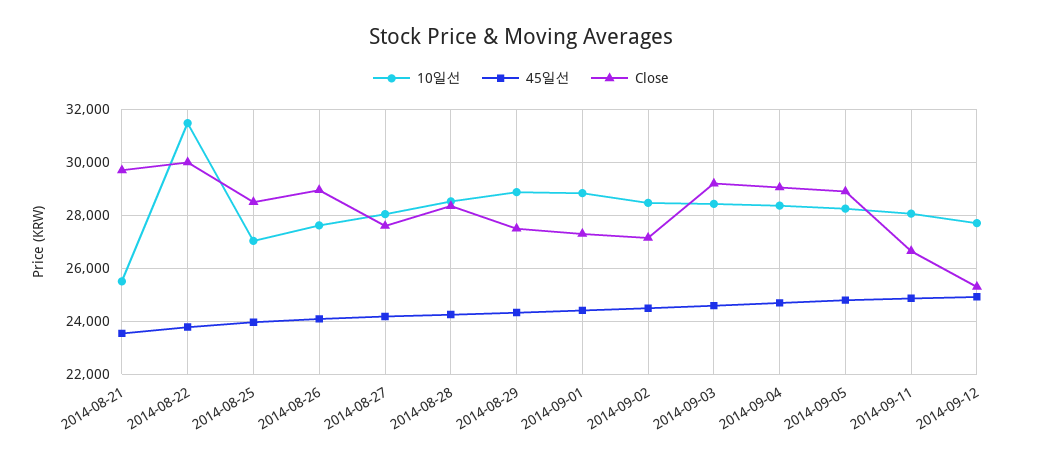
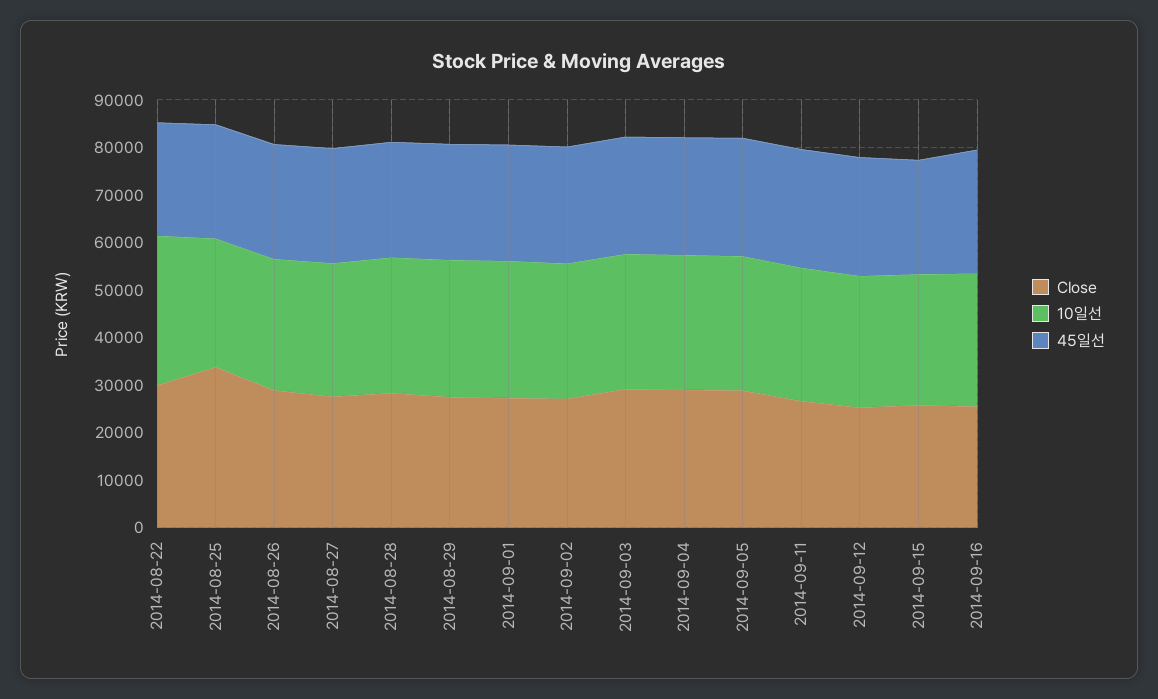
10일선, 2014-08-21: 25500 -> none
45일선, 2014-08-21: 23500 -> none
Close, 2014-08-21: 29750 -> none
Close, 2014-08-25: 28500 -> 34000
Close, 2014-09-15: none -> 26000
10일선, 2014-09-15: none -> 28000
45일선, 2014-09-15: none -> 24000
Close, 2014-09-16: none -> 26000
10일선, 2014-09-16: none -> 28000
45일선, 2014-09-16: none -> 26000

